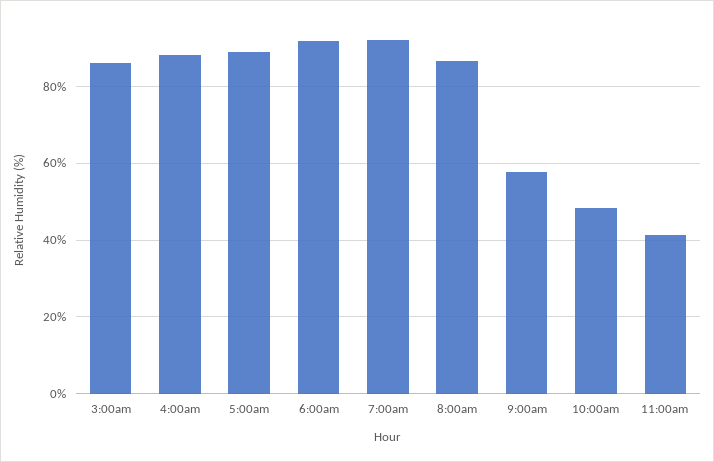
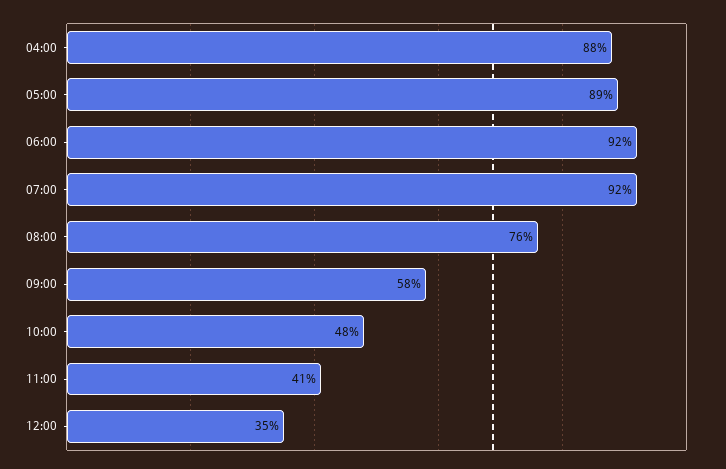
3:00am: 86 -> none
8:00am: 86 -> 76
12:00: none -> 35

